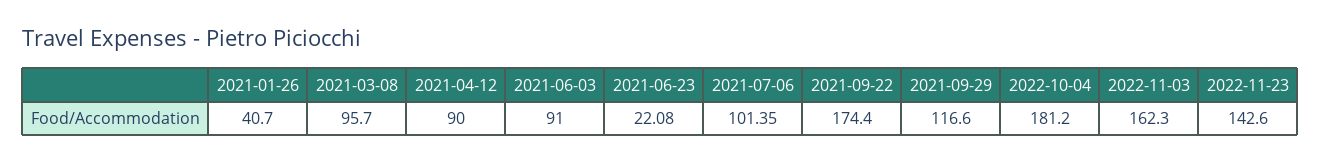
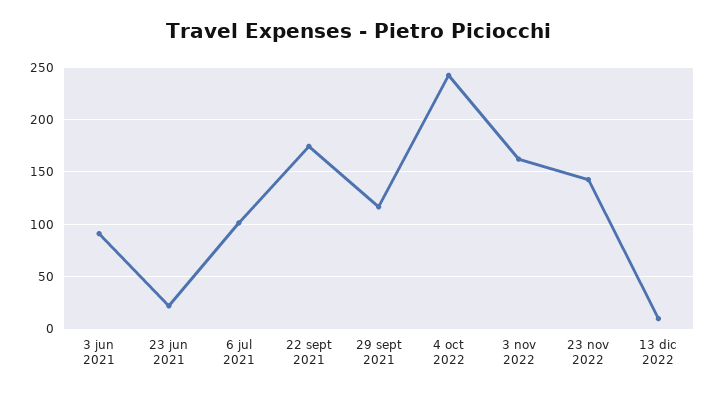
2021-01-26: 40.7 -> none
2021-03-08: 95.7 -> none
2021-04-12: 90 -> none
2022-10-04: 181.2 -> 240
13 dic 2022: none -> 10

